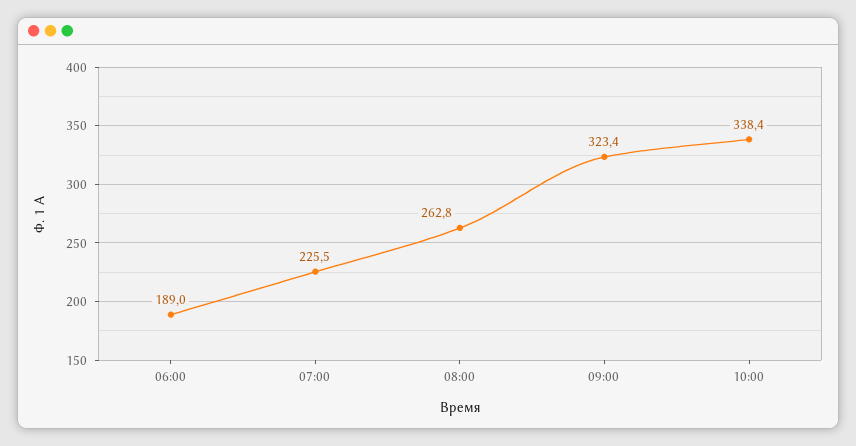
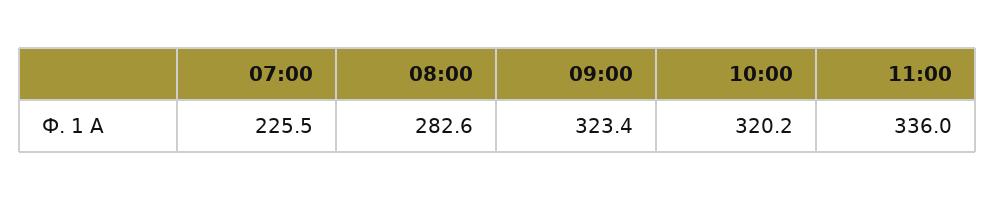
06:00: 189 -> none
08:00: 262.8 -> 282.6
10:00: 338.4 -> 320.2
11:00: none -> 336

